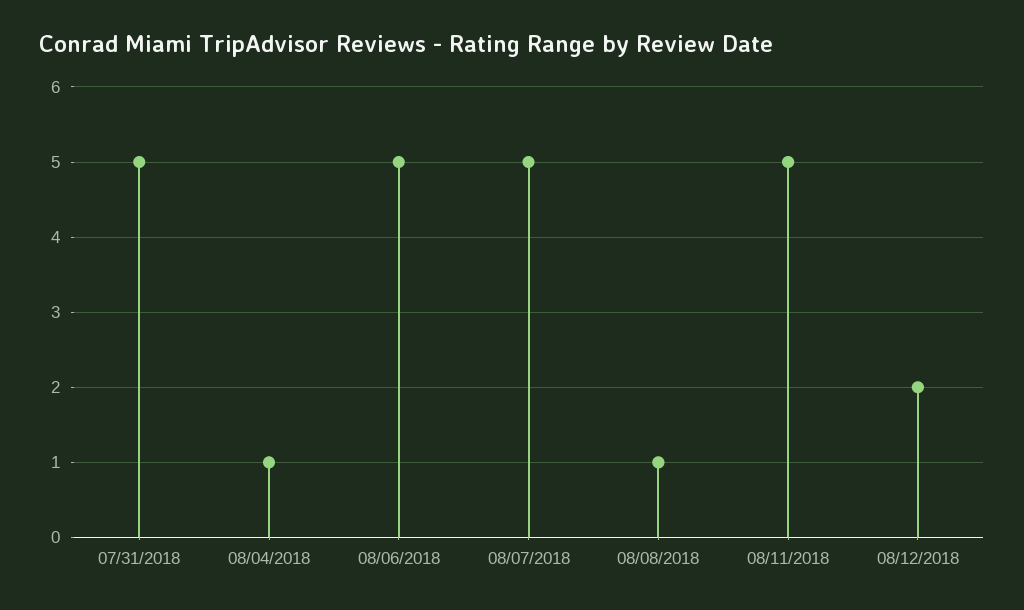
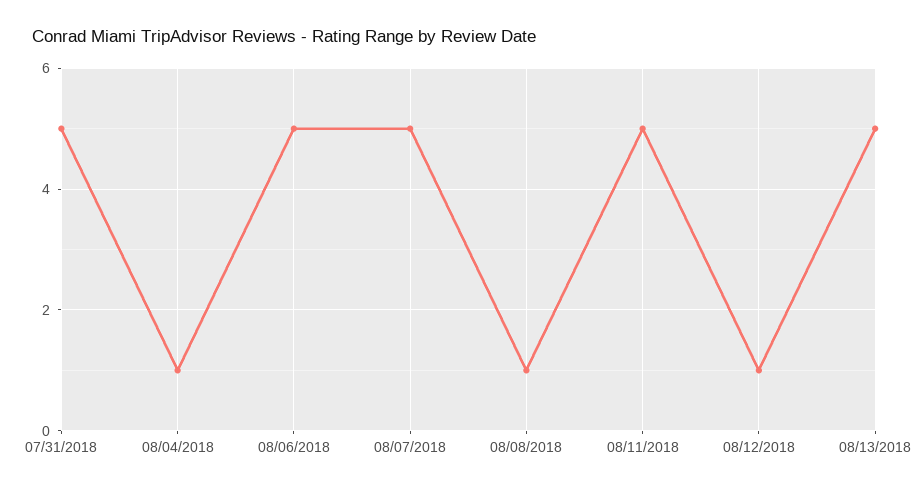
08/12/2018: 2 -> 1
08/13/2018: none -> 5

